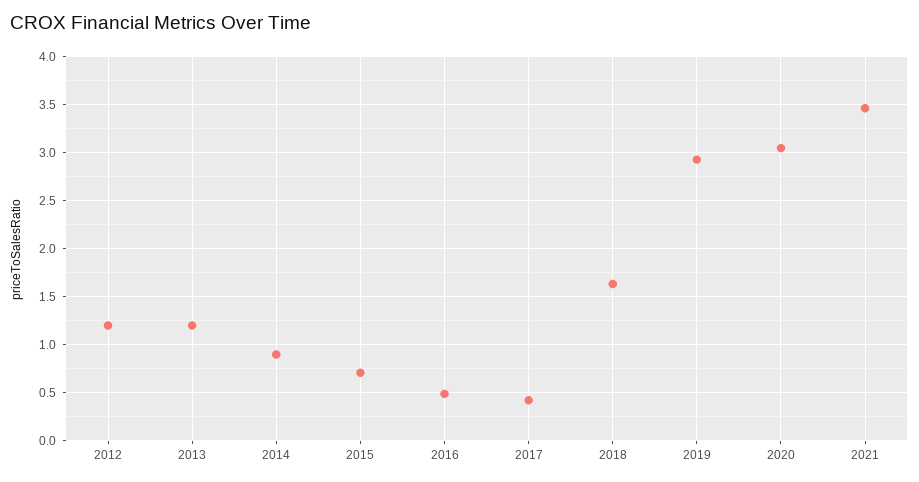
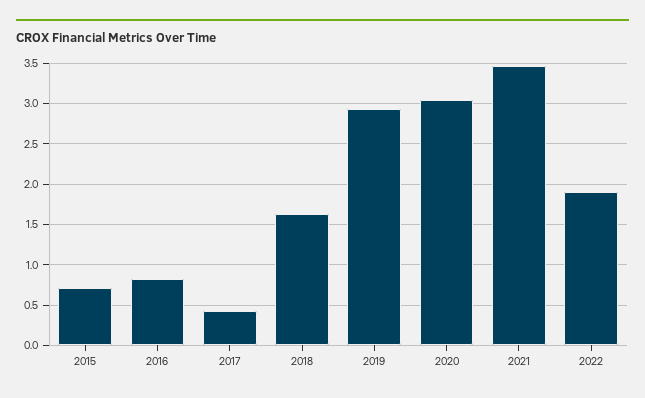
2012: 1.2 -> none
2013: 1.2 -> none
2014: 0.9 -> none
2016: 0.5 -> 0.8
2022: none -> 1.9

